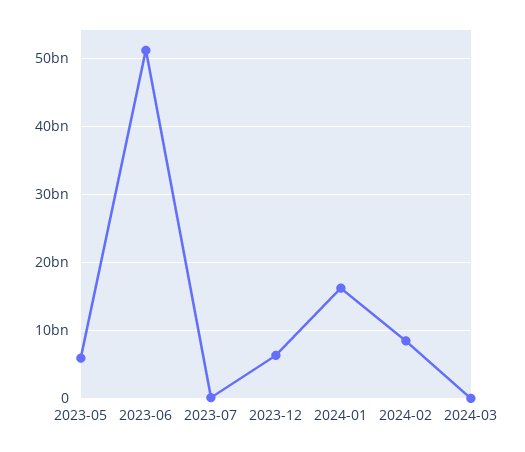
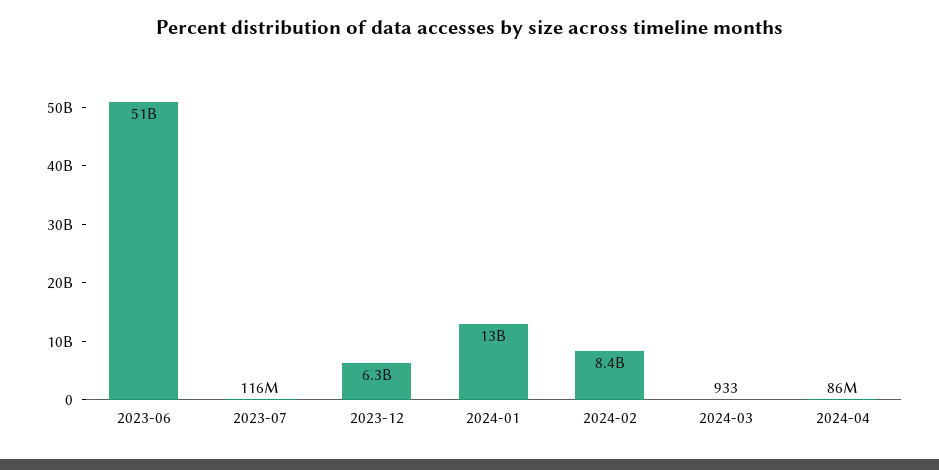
2023-05: 6000000000 -> none
2024-01: 16000000000 -> 13000000000
2024-04: none -> 86000000

